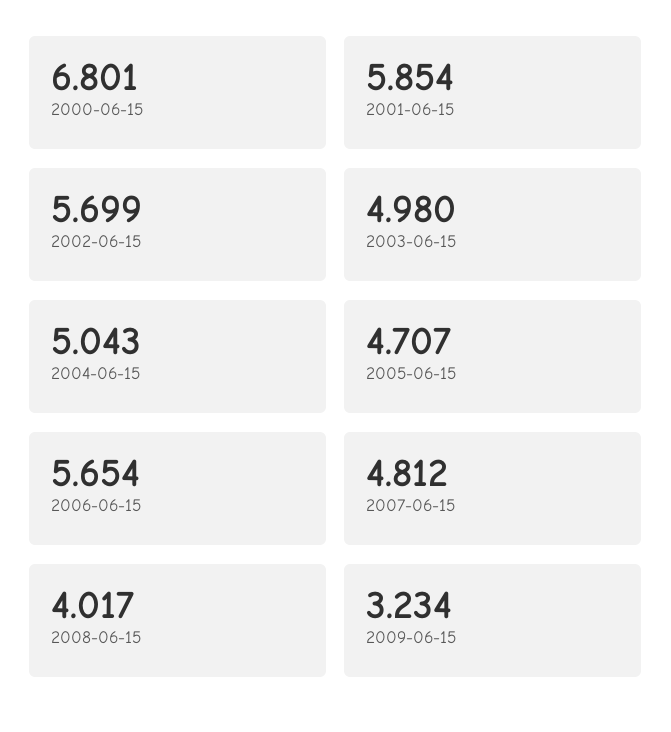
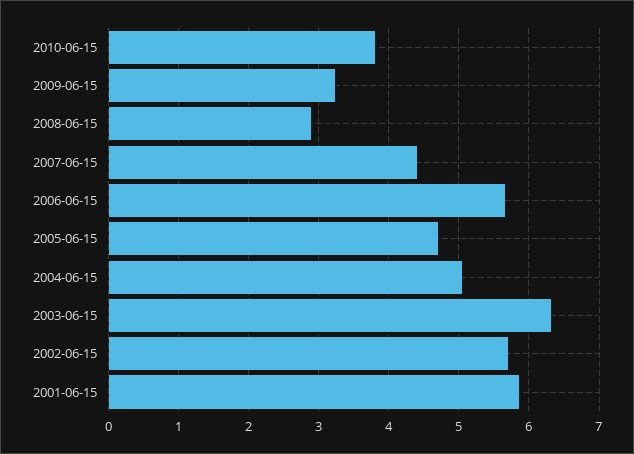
2000-06-15: 6.801 -> none
2003-06-15: 4.98 -> 6.3
2007-06-15: 4.812 -> 4.4
2008-06-15: 4.017 -> 2.9
2010-06-15: none -> 3.8

